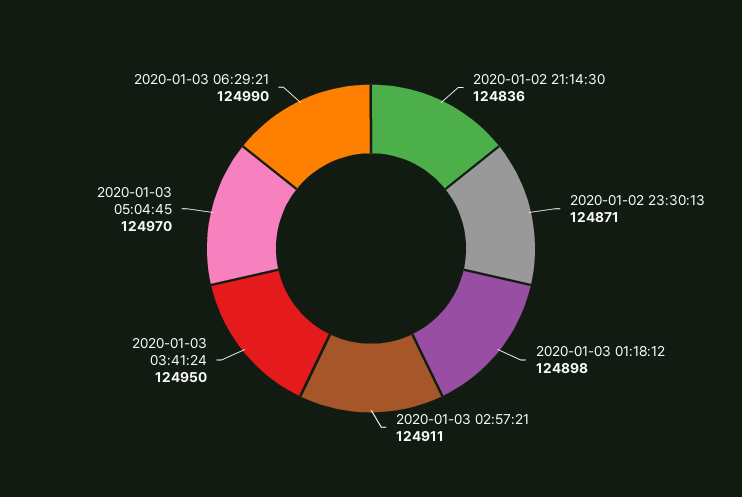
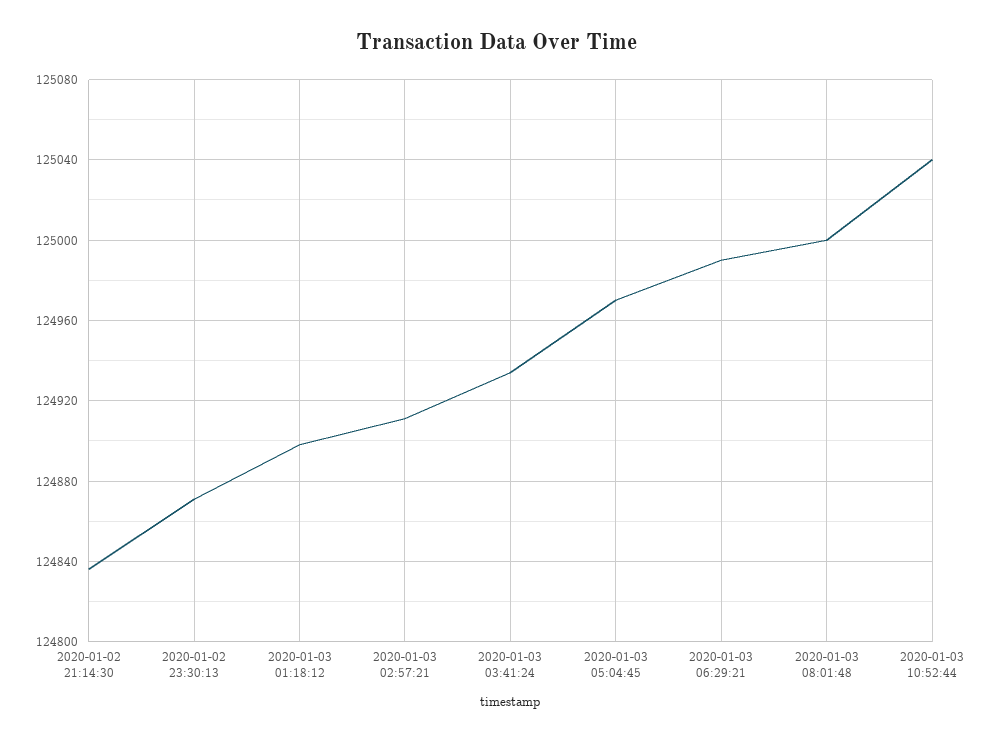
2020-01-03 03:41:24: 124950 -> 124935
2020-01-03 08:01:48: none -> 125000
2020-01-03 10:52:44: none -> 125040

